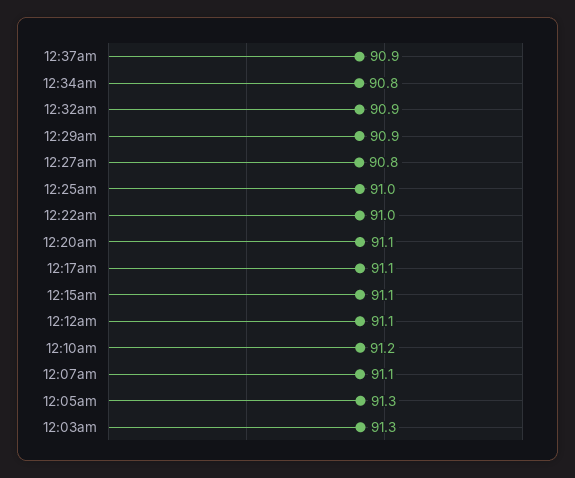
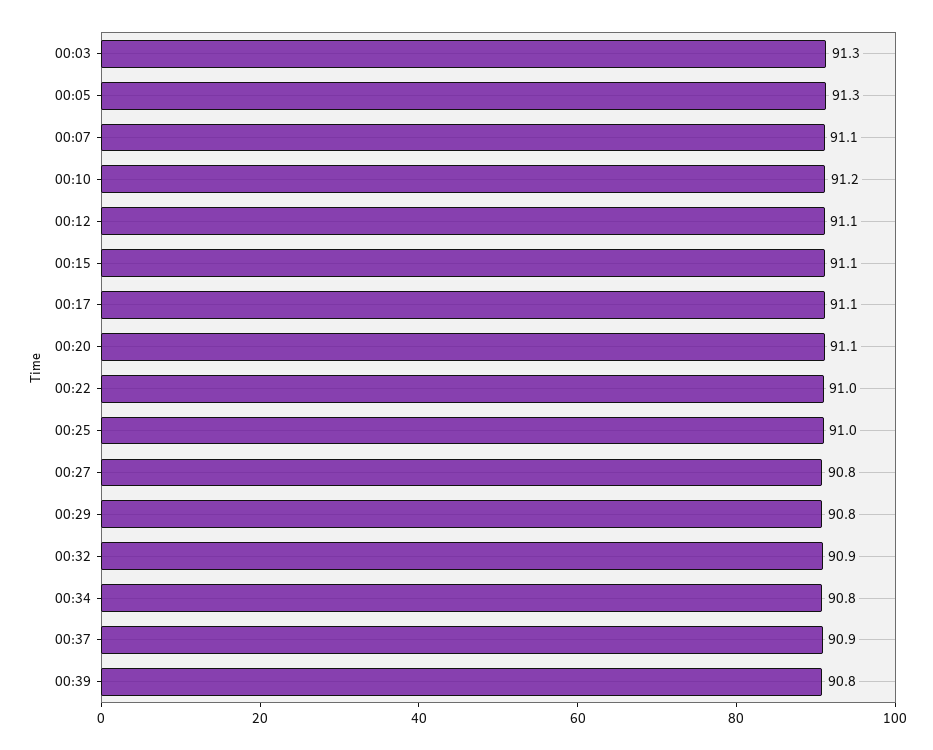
12:29am: 90.9 -> 90.8
00:39: none -> 90.8

